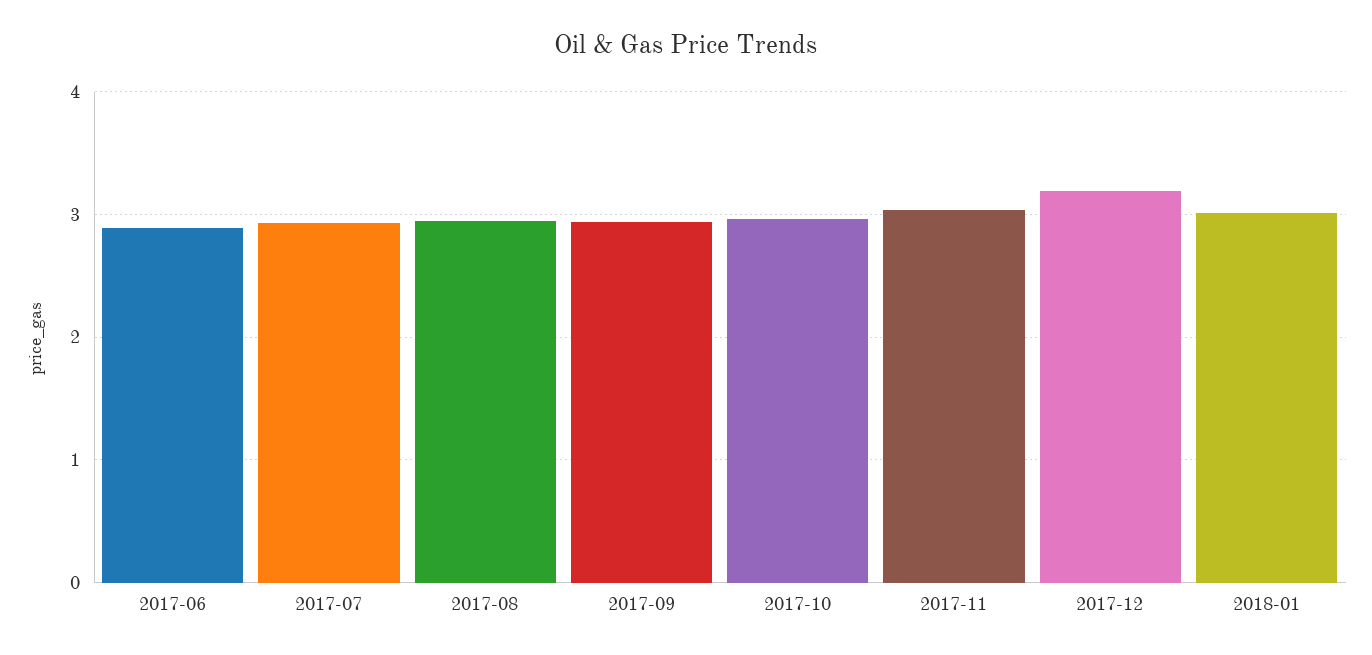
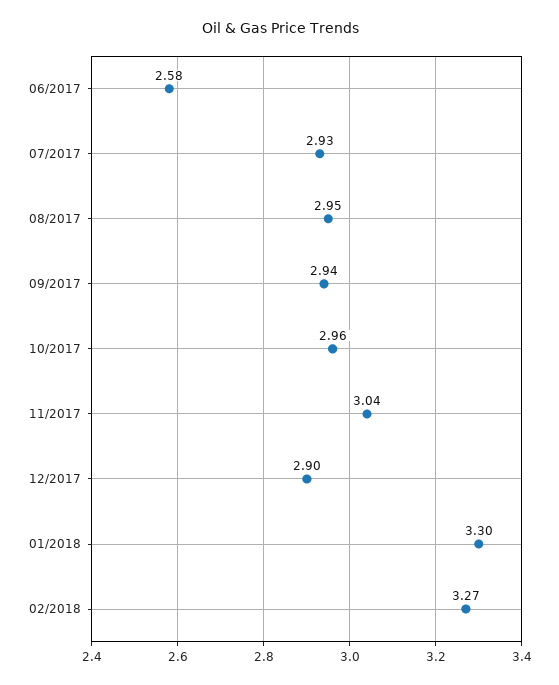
2017-06: 2.9 -> 2.58
2017-12: 3.2 -> 2.9
2018-01: 3 -> 3.3
02/2018: none -> 3.27

